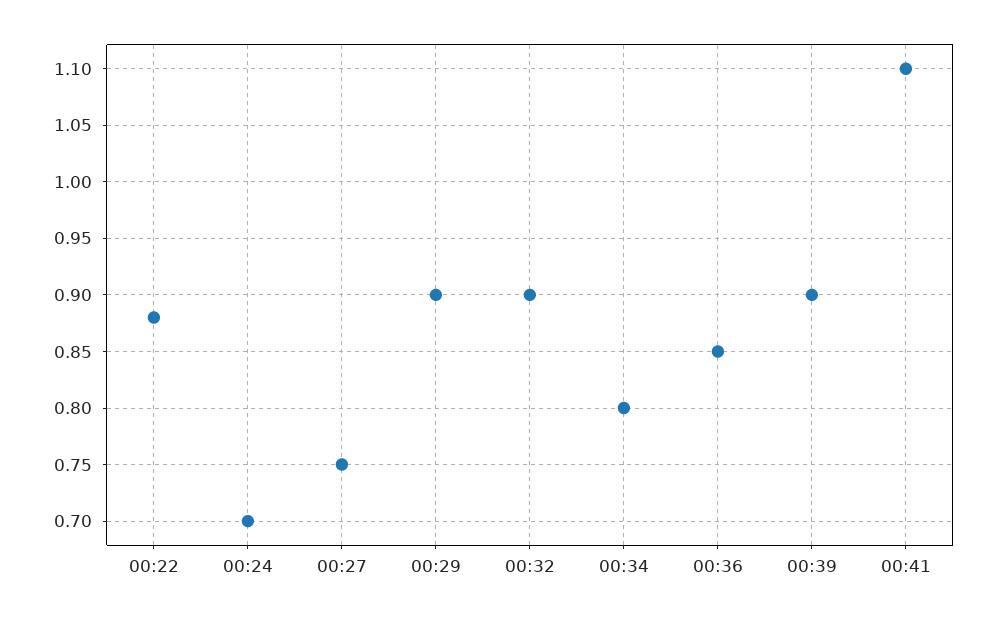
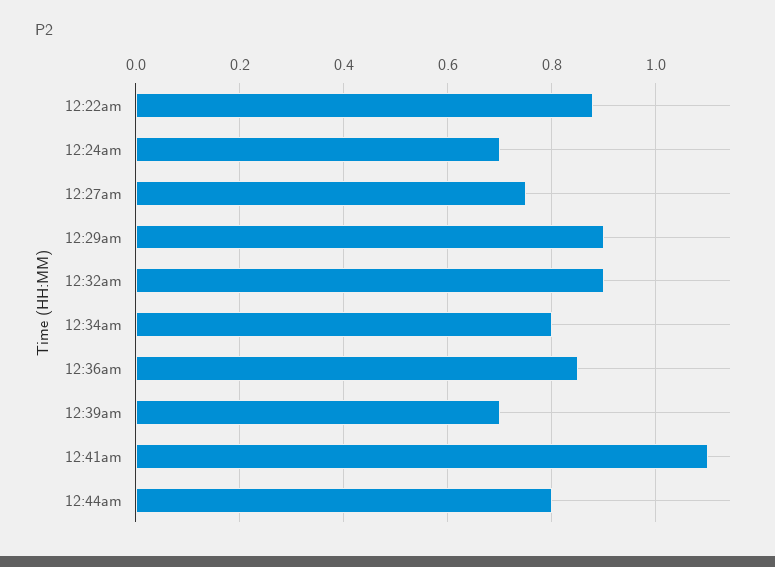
00:39: 0.9 -> 0.7
12:44am: none -> 0.8

